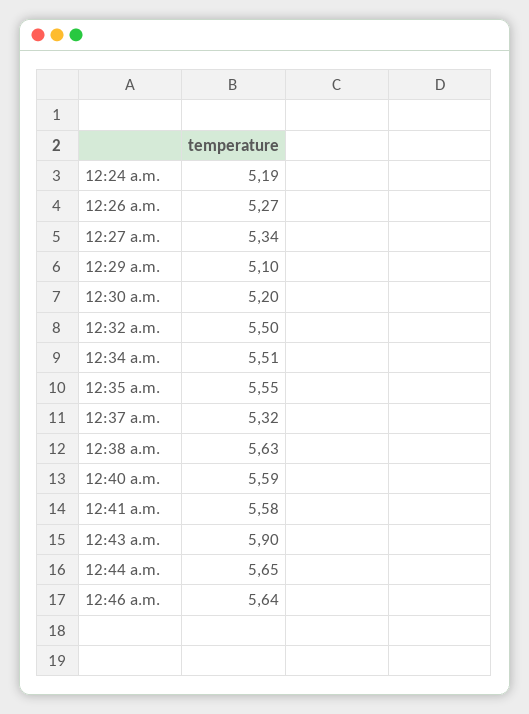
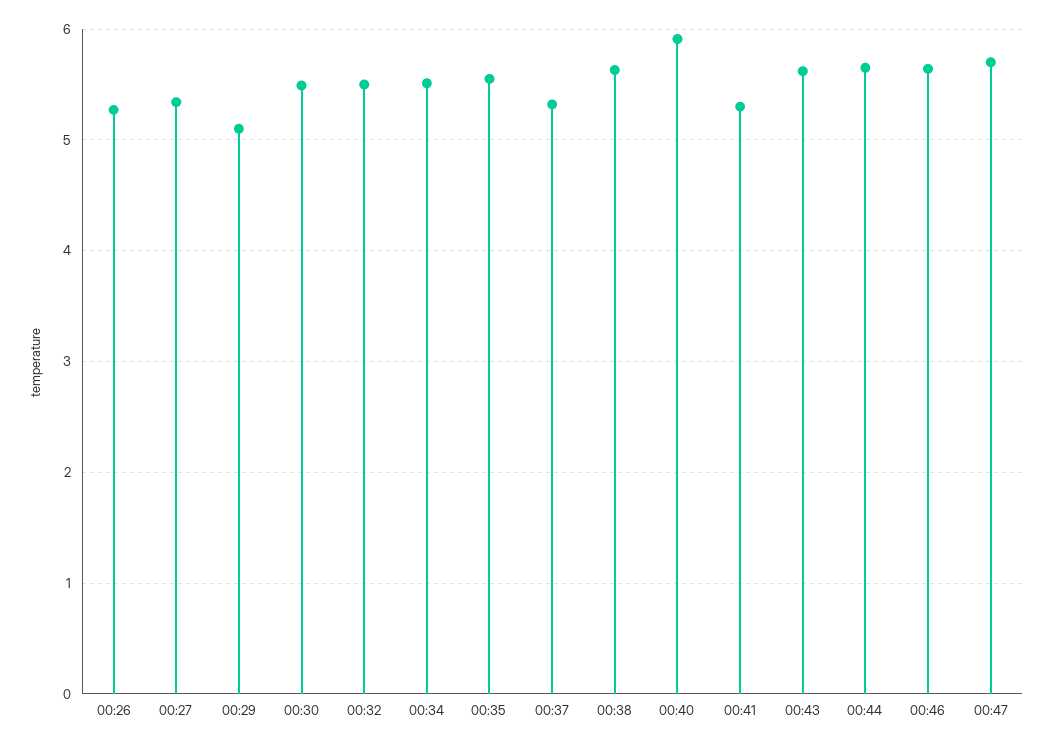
12:24 a.m.: 5.19 -> none
12:30 a.m.: 5.2 -> 5.5
12:40 a.m.: 5.59 -> 5.9
12:41 a.m.: 5.58 -> 5.3
12:43 a.m.: 5.9 -> 5.6
00:47: none -> 5.7

